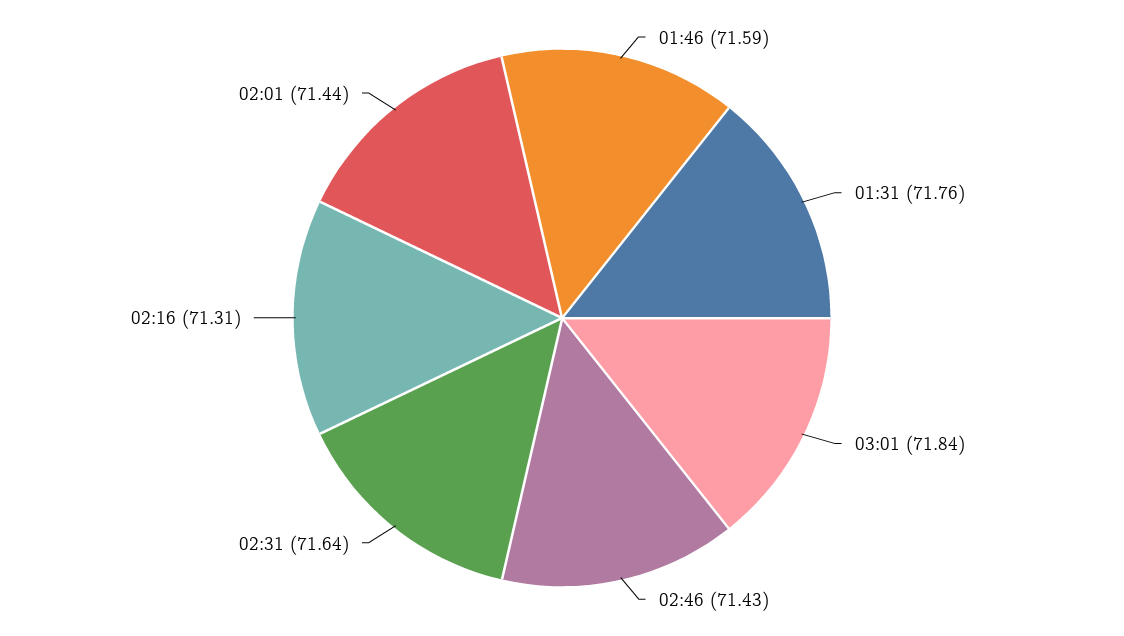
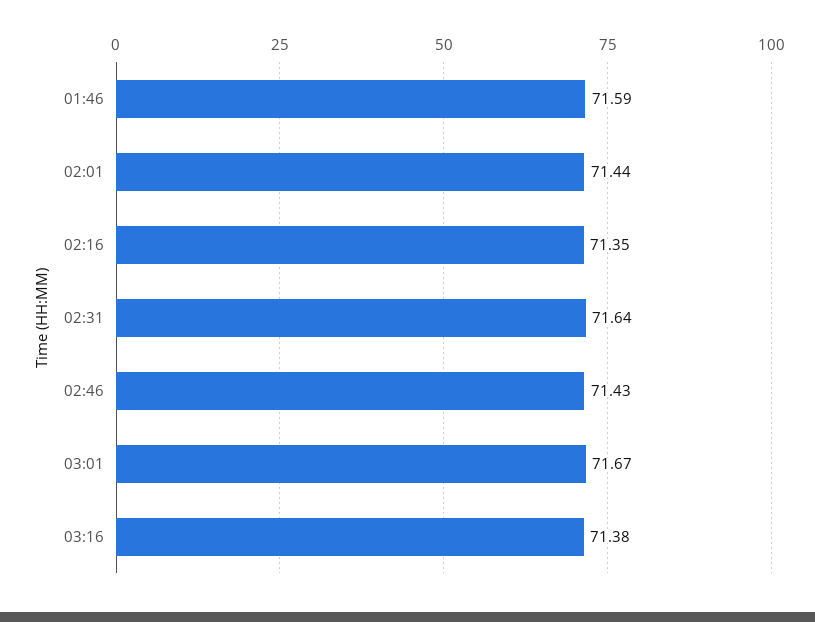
01:31: 71.76 -> none
03:01: 71.84 -> 71.67
02:16: 71.31 -> 71.35
03:16: none -> 71.38

